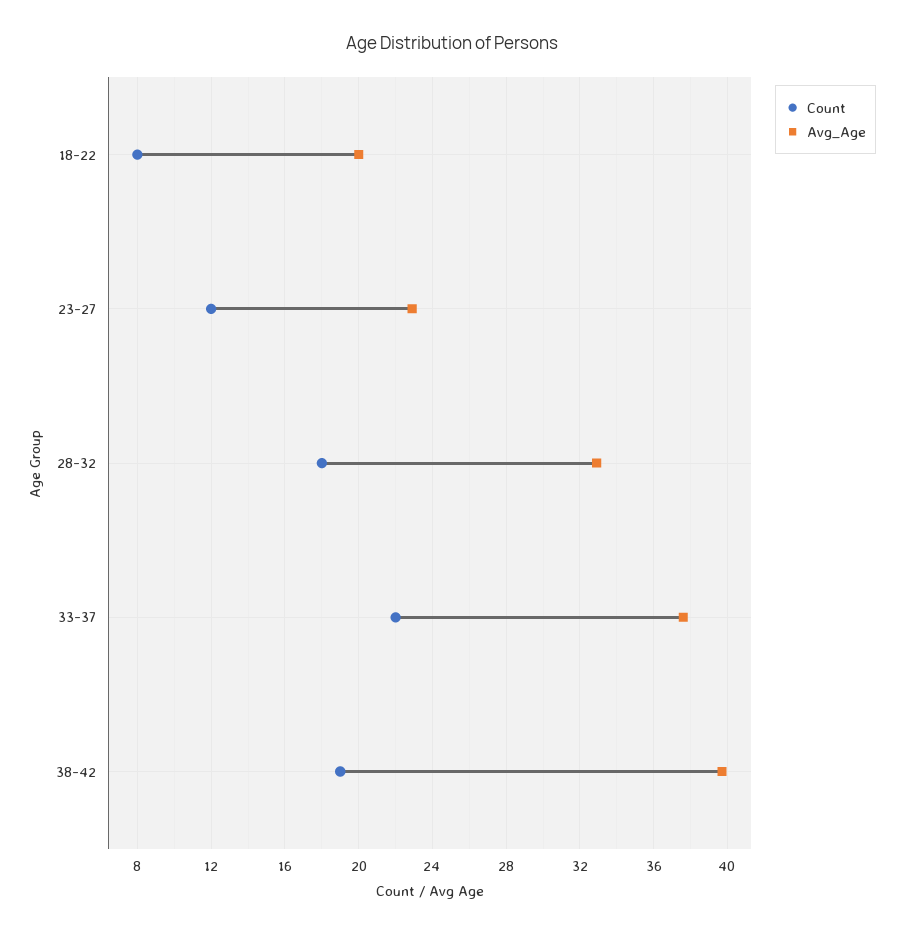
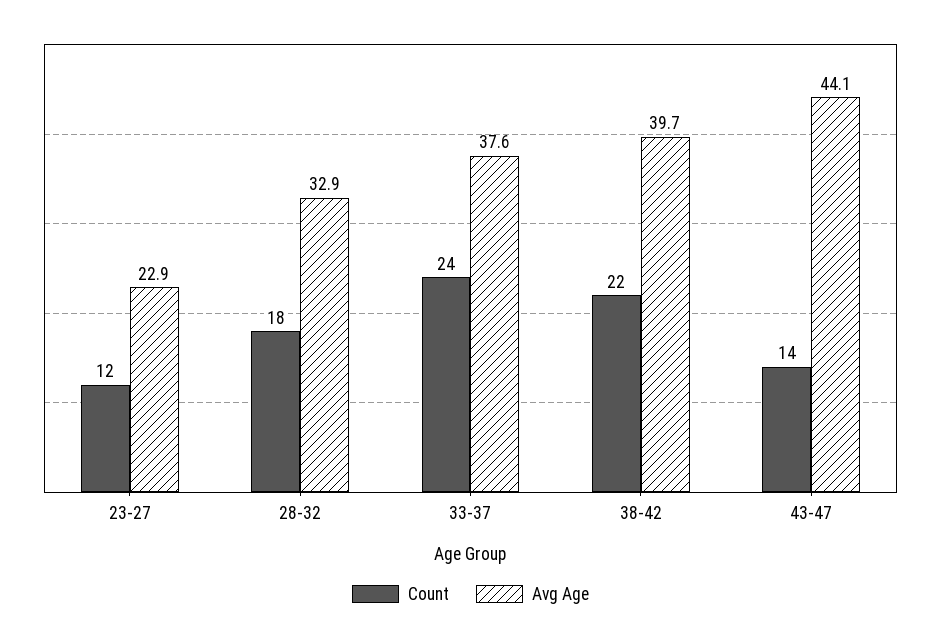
Count, 18-22: 8 -> none
Avg_Age, 18-22: 20 -> none
Count, 33-37: 22 -> 24
Count, 38-42: 19 -> 22
Count, 43-47: none -> 14
Avg_Age, 43-47: none -> 44.1

